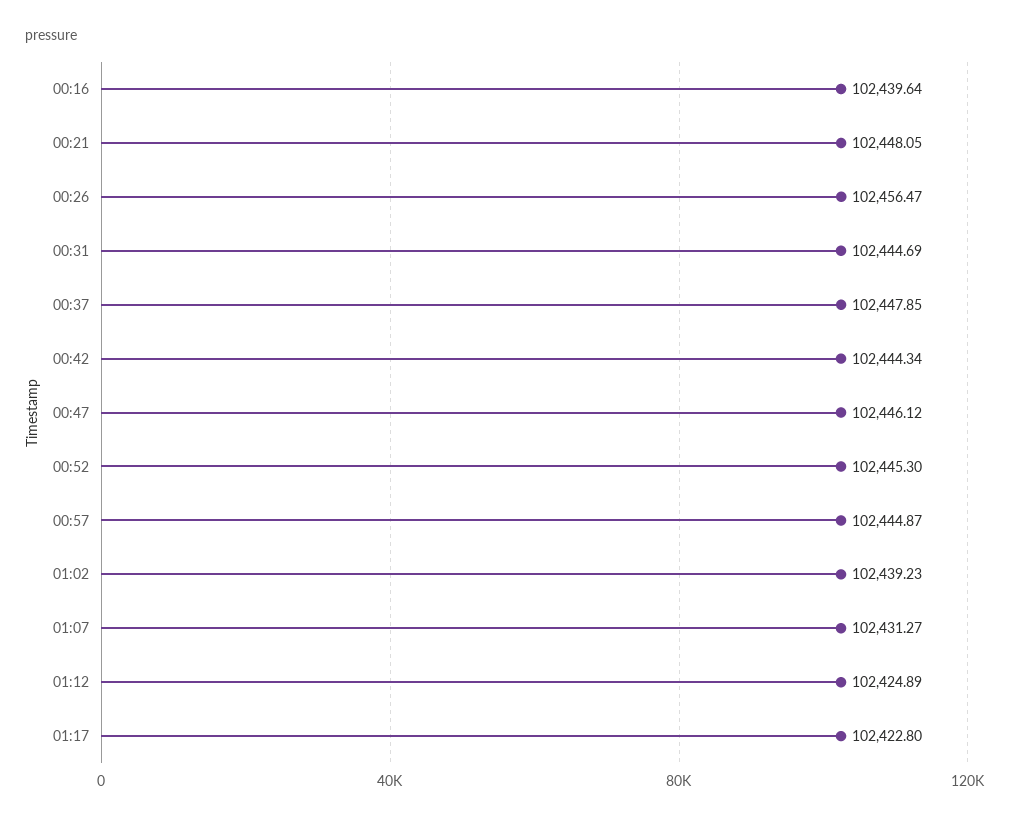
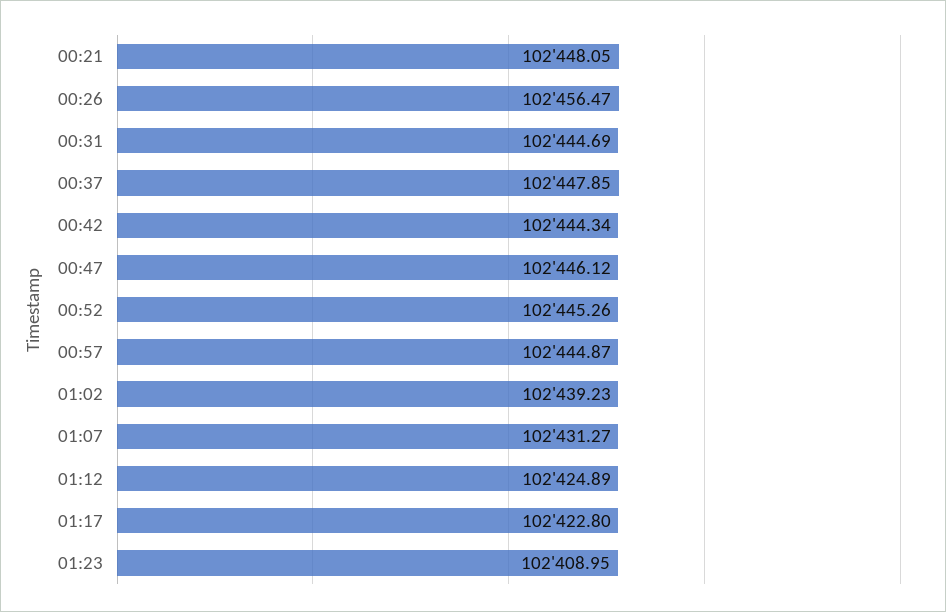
00:16: 102439.64 -> none
00:52: 102445.3 -> 102445.26
01:23: none -> 102408.95

